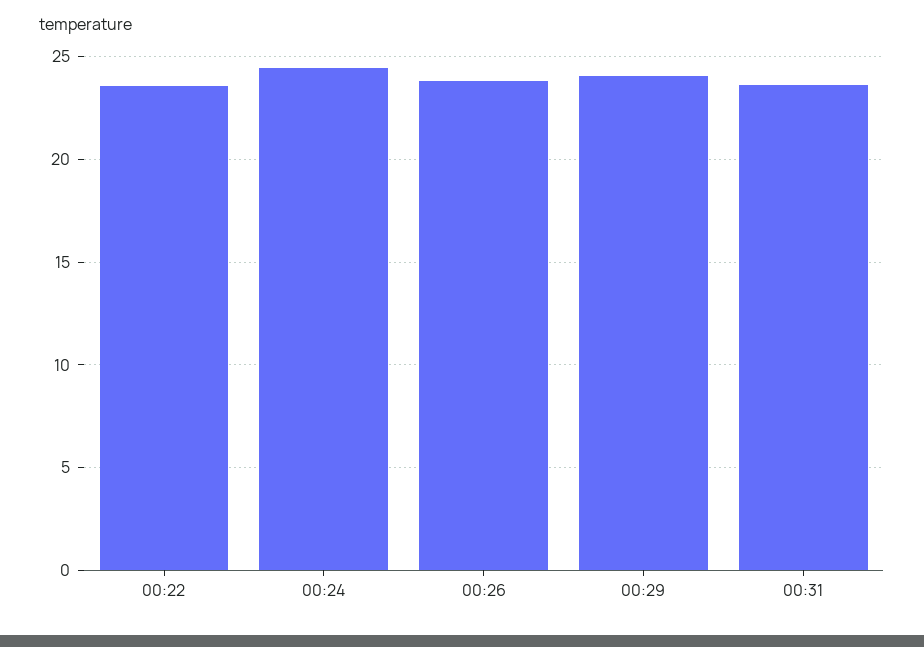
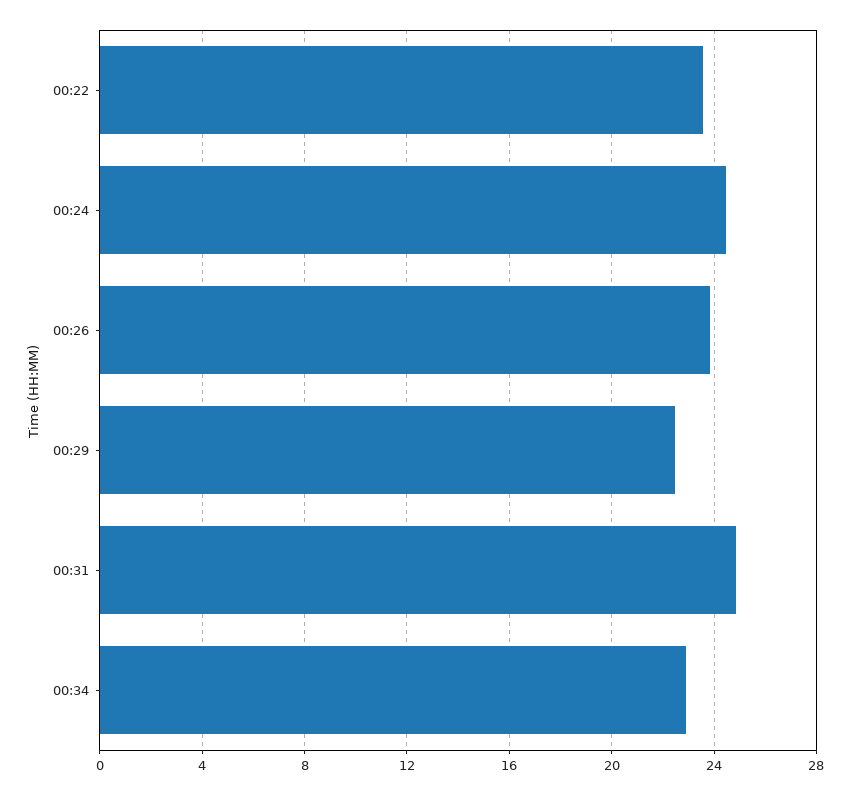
00:29: 24 -> 22.5
00:31: 23.5 -> 25
00:34: none -> 23

